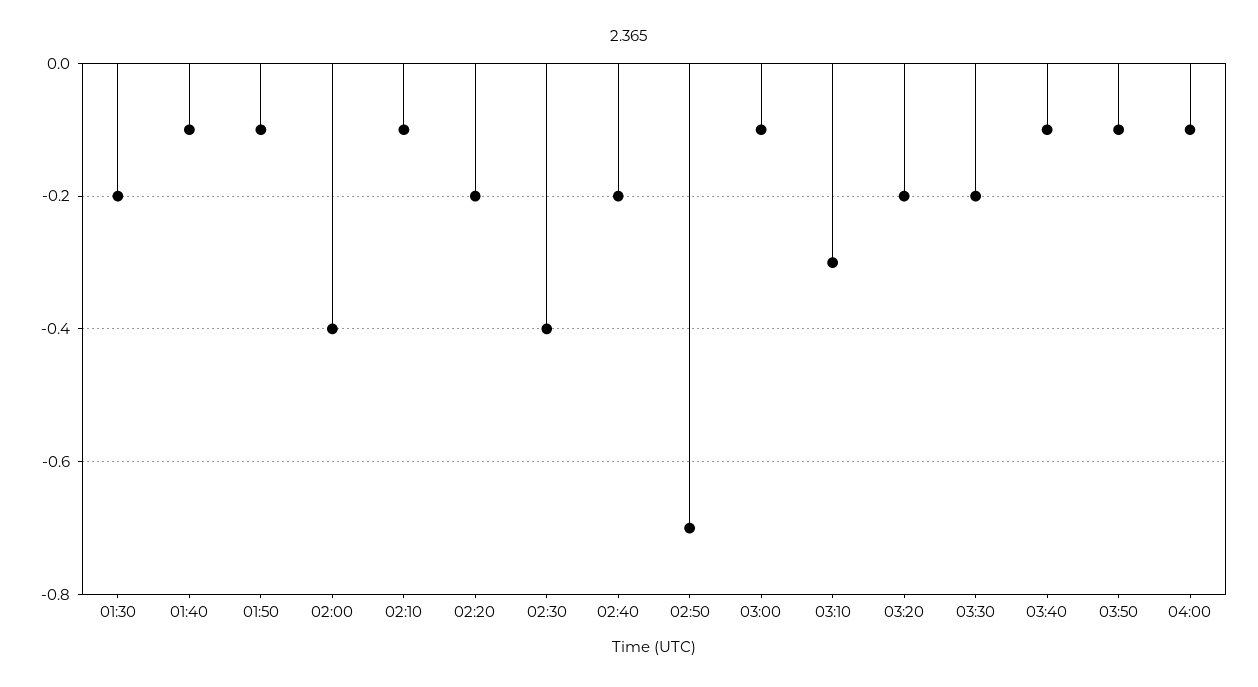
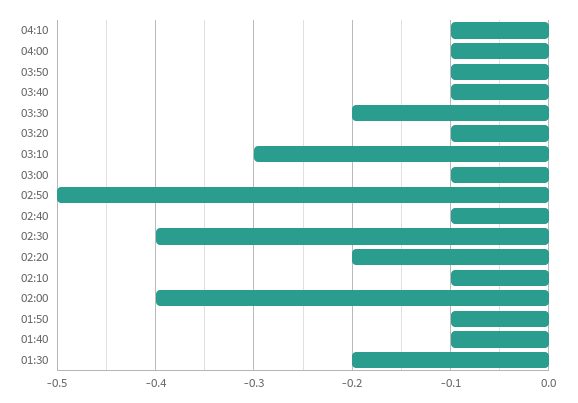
02:40: -0.2 -> -0.1
02:50: -0.7 -> -0.5
03:20: -0.2 -> -0.1
04:10: none -> -0.1

